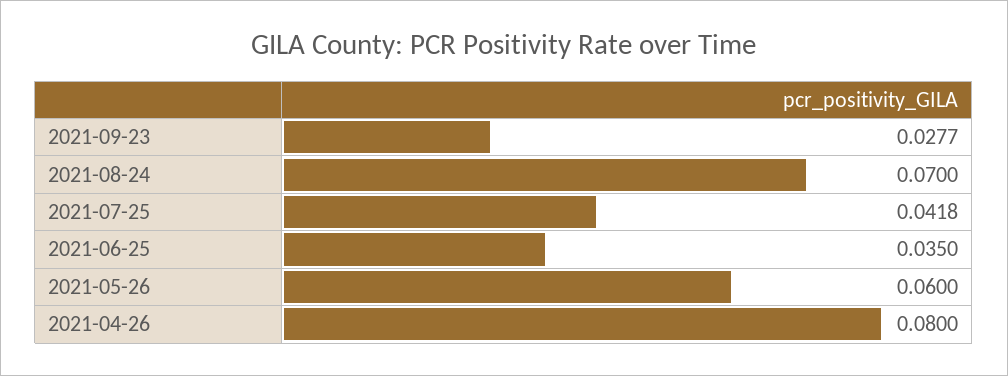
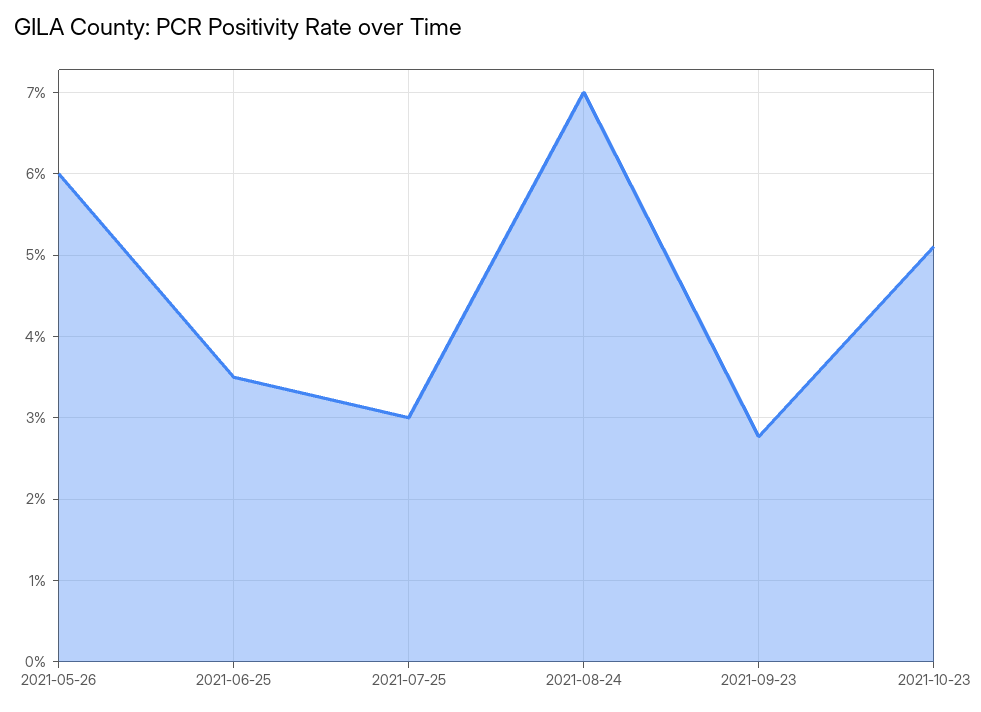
2021-07-25: 0.0418 -> 0.03
2021-04-26: 0.08 -> none
2021-10-23: none -> 0.051

